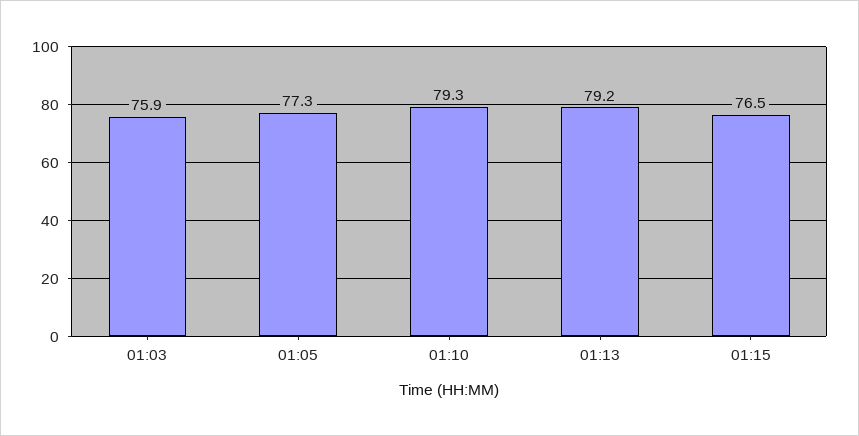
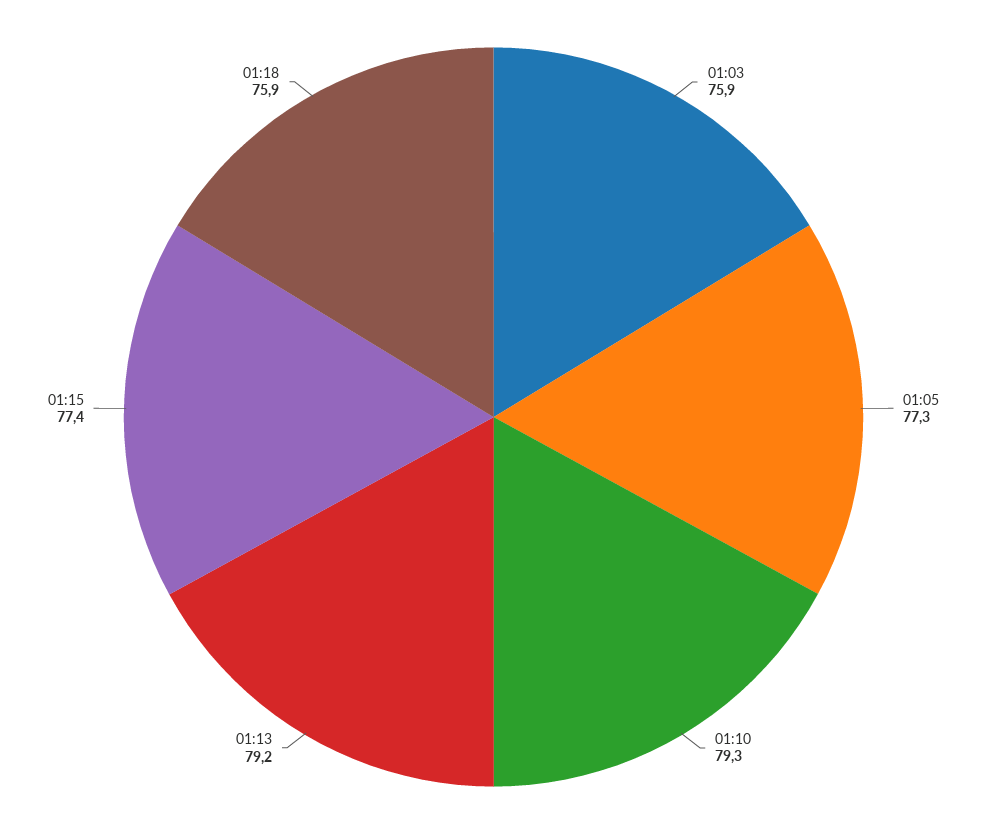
01:15: 76.5 -> 77.4
01:18: none -> 75.9

